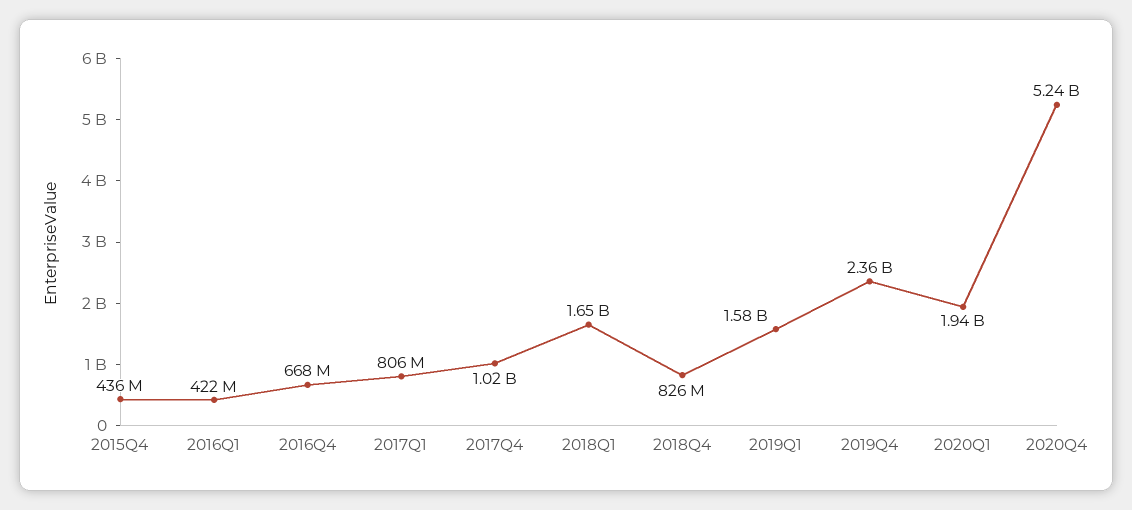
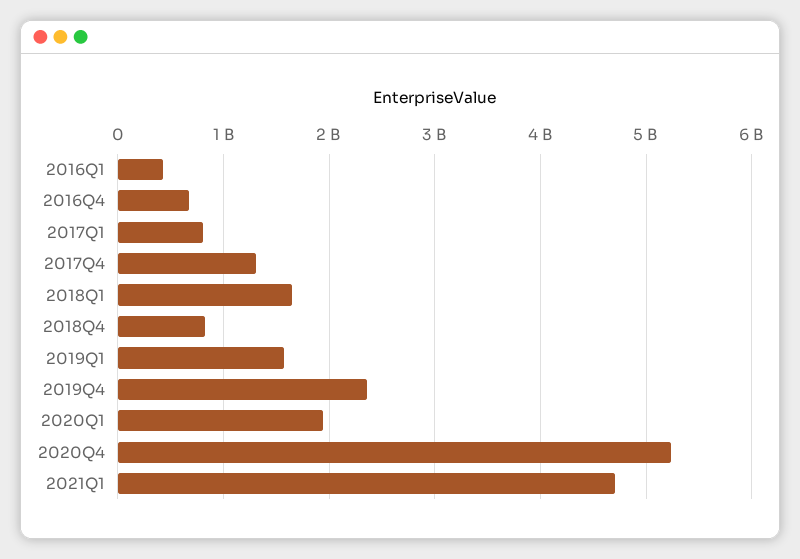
2015Q4: 436000000 -> none
2017Q4: 1020000000 -> 1300000000
2021Q1: none -> 4700000000

